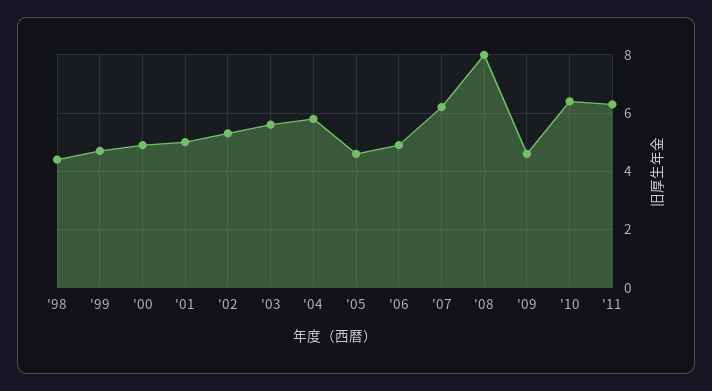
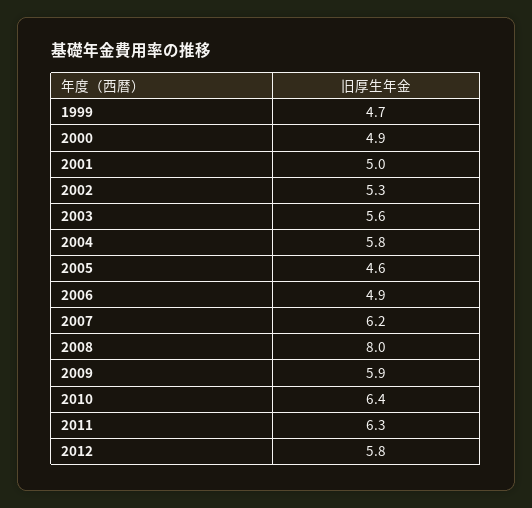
'98: 4.5 -> none
'09: 4.5 -> 5.9
2012: none -> 5.8

